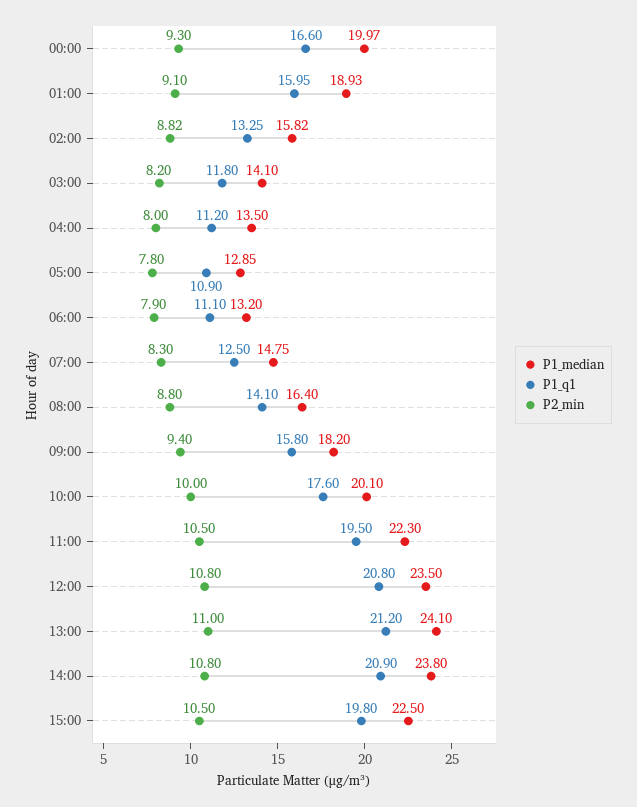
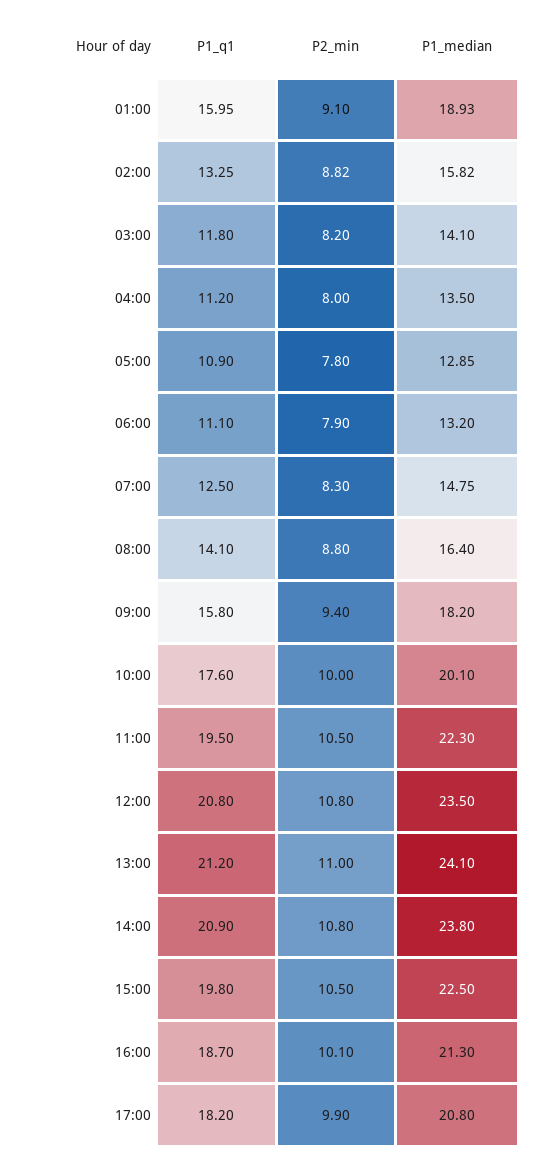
P1_median, 00:00: 19.97 -> none
P1_q1, 00:00: 16.6 -> none
P2_min, 00:00: 9.3 -> none
P1_q1, 16:00: none -> 18.7
P2_min, 16:00: none -> 10.1
P1_median, 16:00: none -> 21.3
P1_q1, 17:00: none -> 18.2
P2_min, 17:00: none -> 9.9
P1_median, 17:00: none -> 20.8

